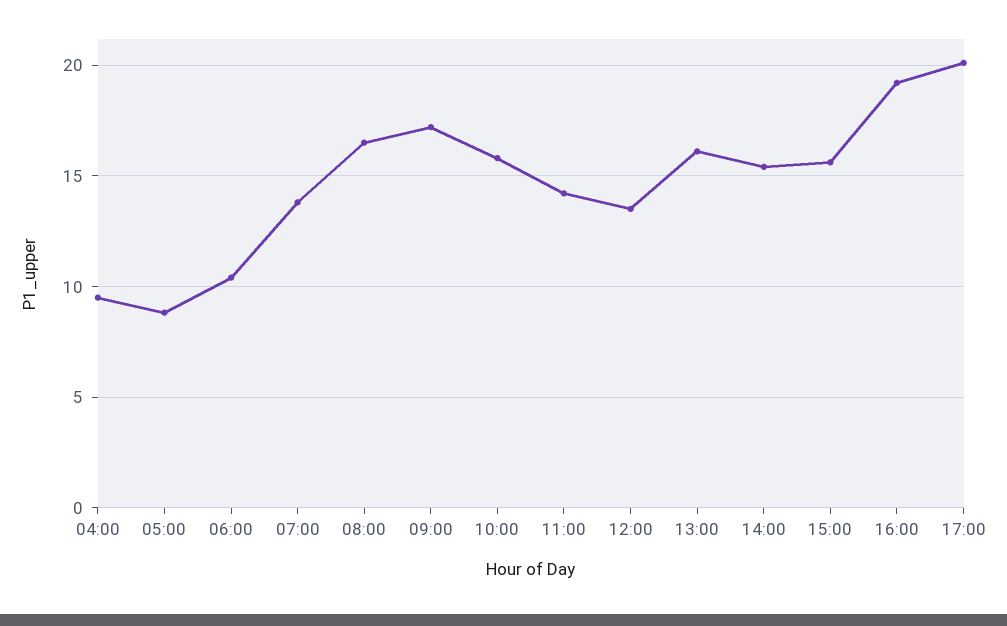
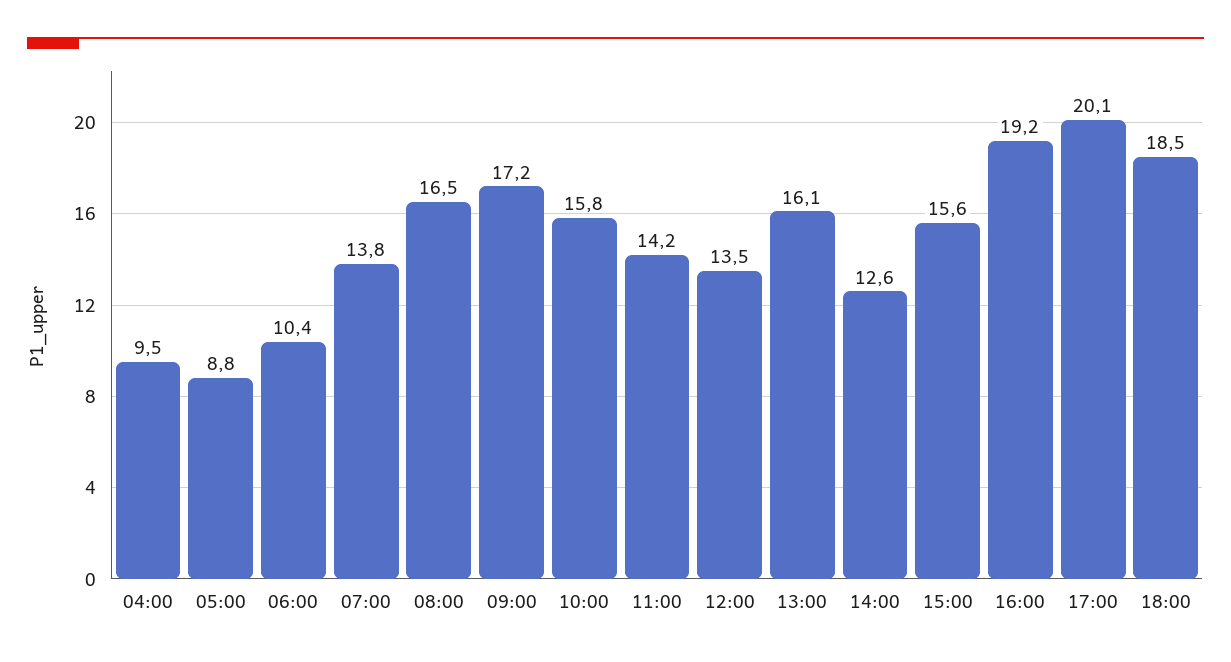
14:00: 15.5 -> 12.6
18:00: none -> 18.5

